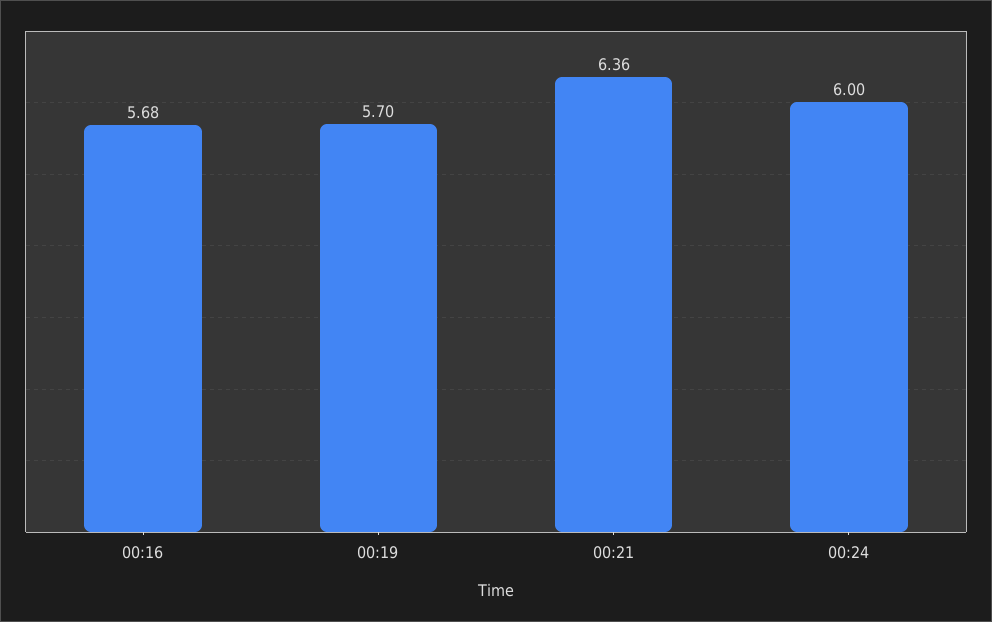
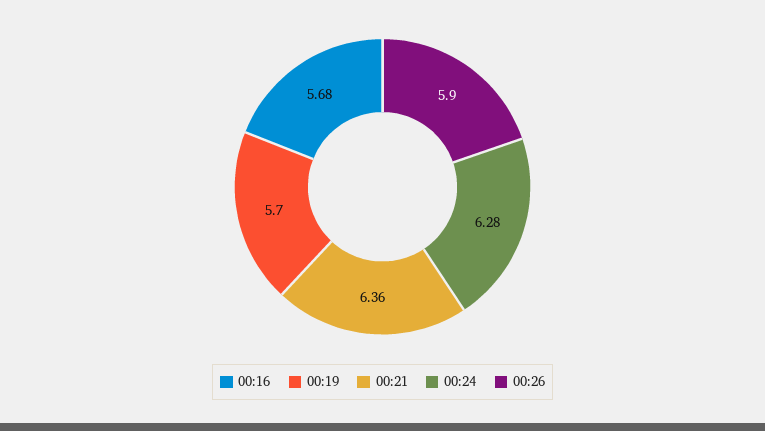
00:24: 6 -> 6.28
00:26: none -> 5.9

